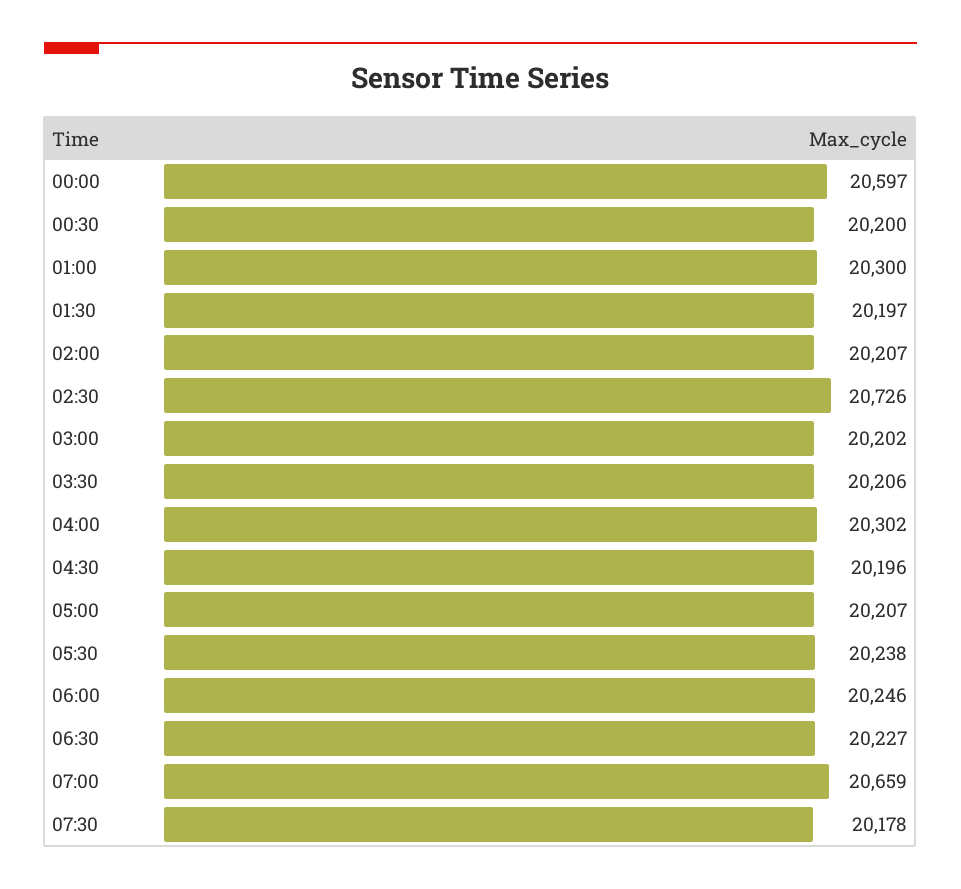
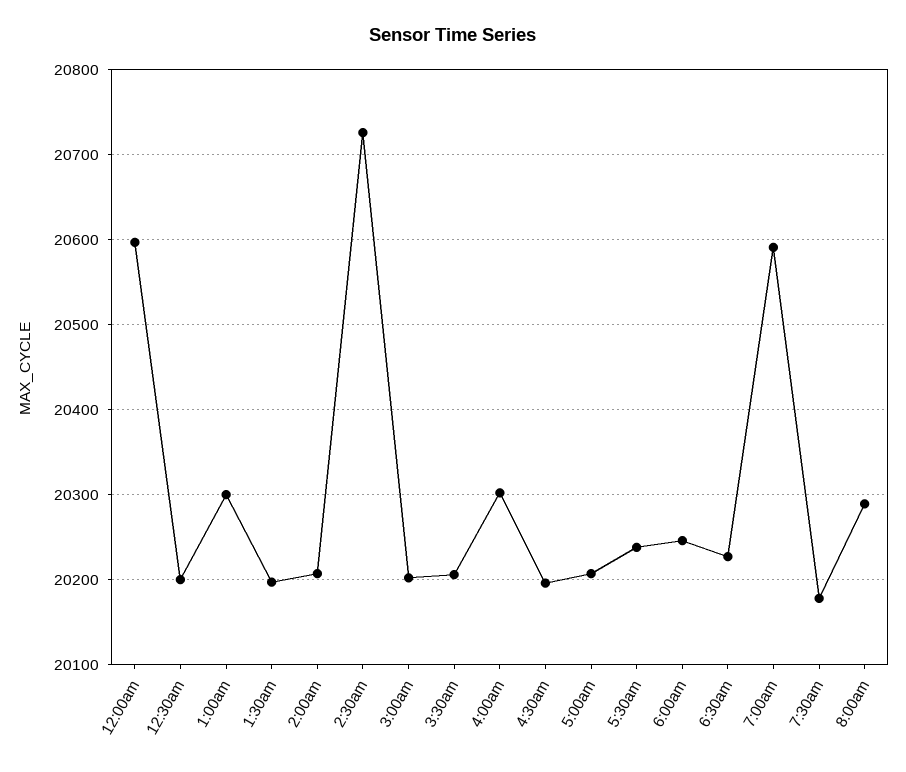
07:00: 20659 -> 20590
8:00am: none -> 20290

